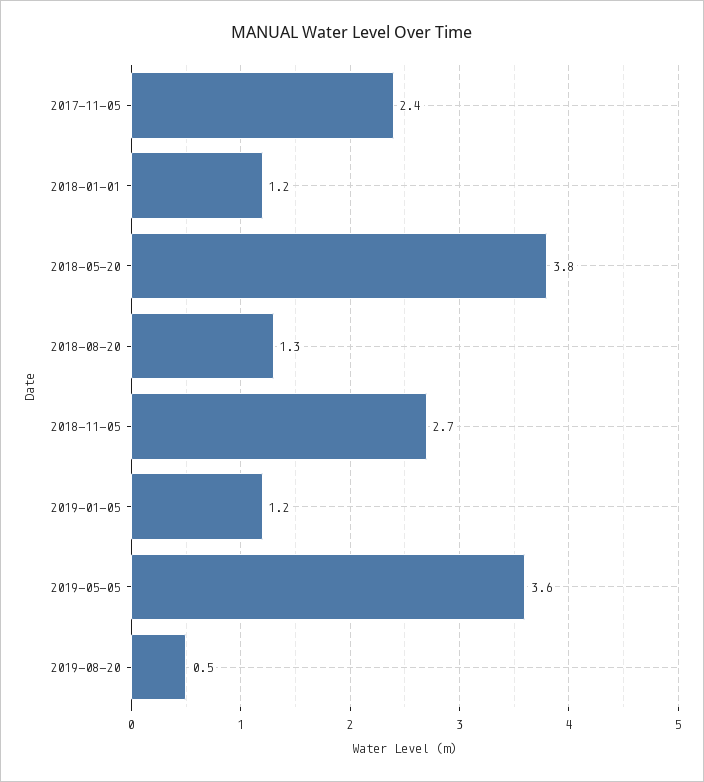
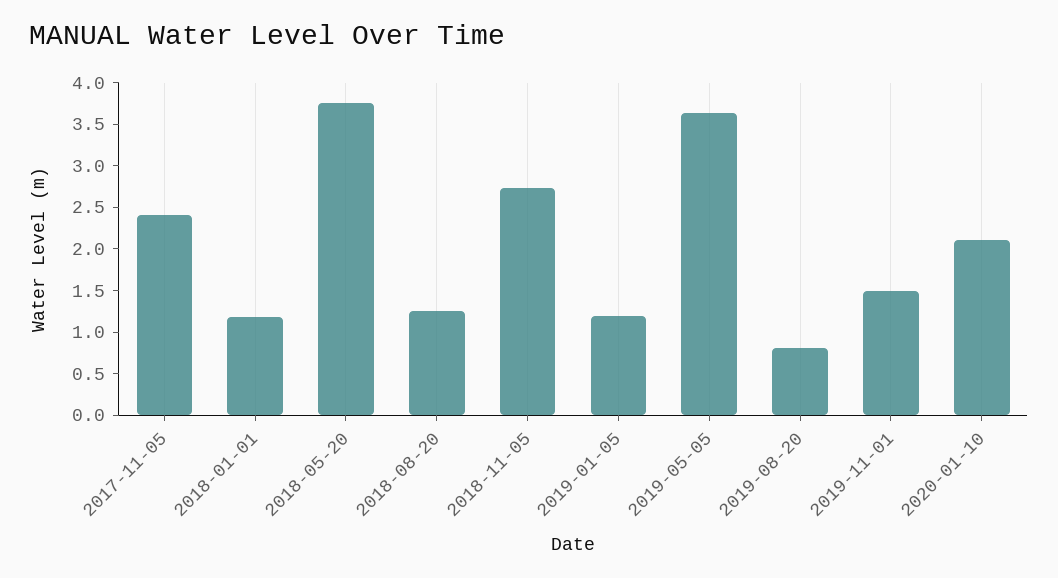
2019-08-20: 0.5 -> 0.8
2019-11-01: none -> 1.5
2020-01-10: none -> 2.1

